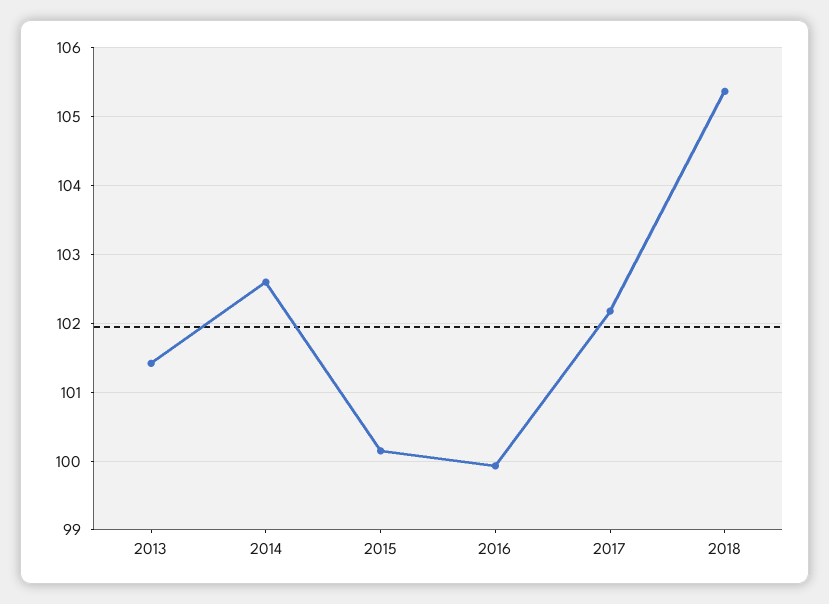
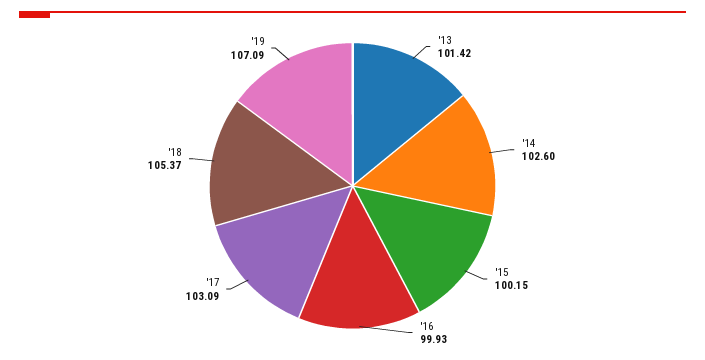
2017: 102.2 -> 103.09
'19: none -> 107.09

